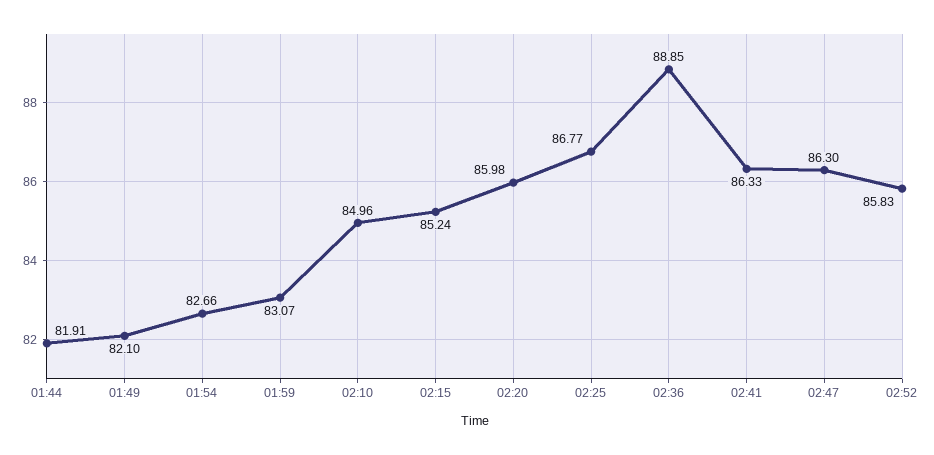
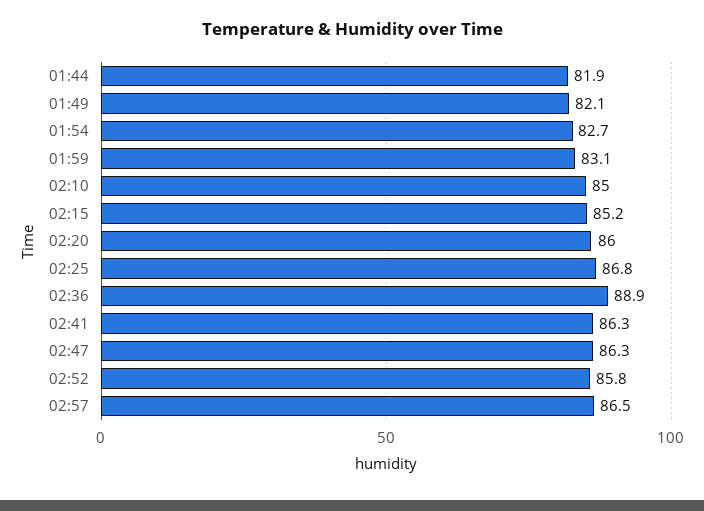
02:57: none -> 86.5

